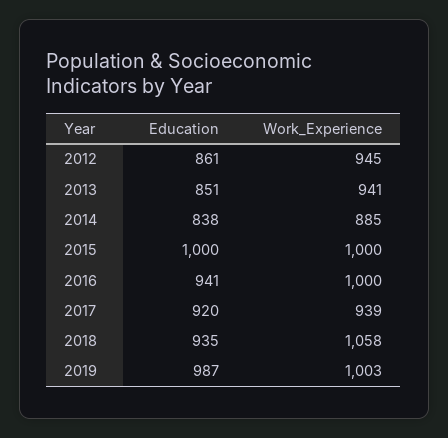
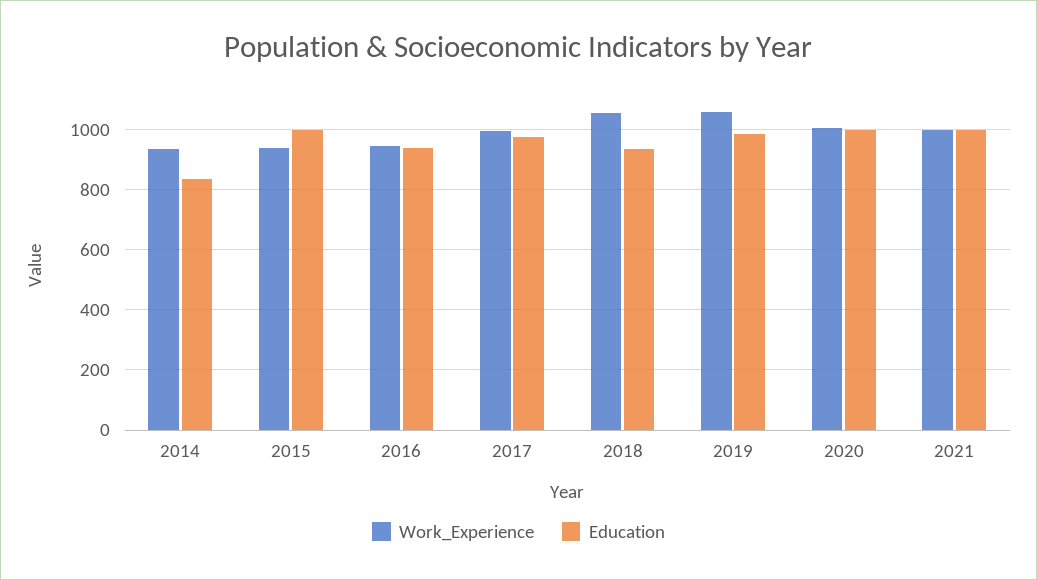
Education, 2012: 861 -> none
Work_Experience, 2012: 945 -> none
Education, 2013: 851 -> none
Work_Experience, 2013: 941 -> none
Work_Experience, 2014: 885 -> 940
Work_Experience, 2015: 1000 -> 940
Work_Experience, 2016: 1000 -> 940
Education, 2017: 920 -> 980
Work_Experience, 2017: 939 -> 1000
Work_Experience, 2019: 1003 -> 1060
Work_Experience, 2020: none -> 1000
Education, 2020: none -> 1000
Work_Experience, 2021: none -> 1000
Education, 2021: none -> 1000

